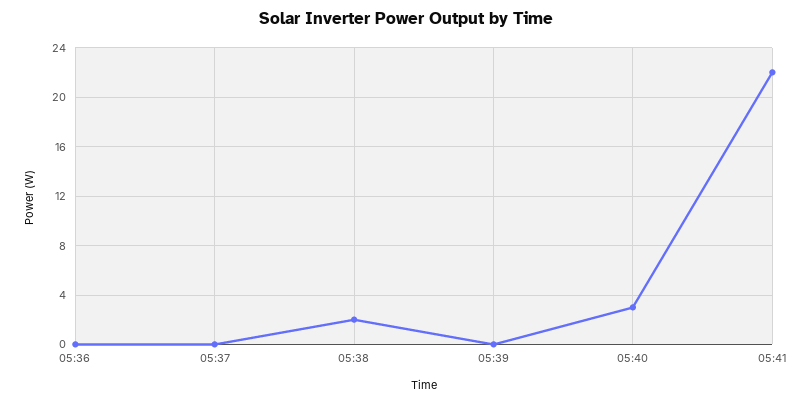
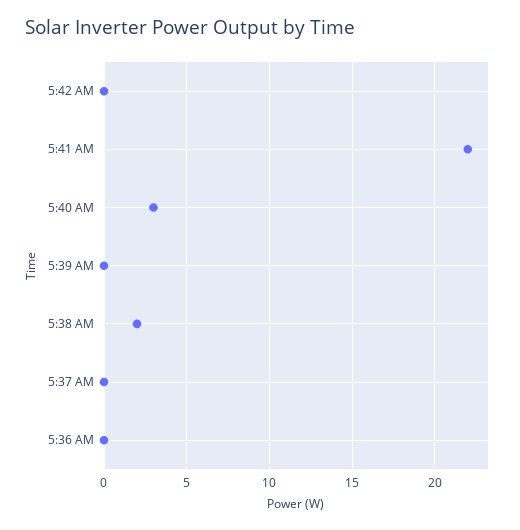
5:42 AM: none -> 0

